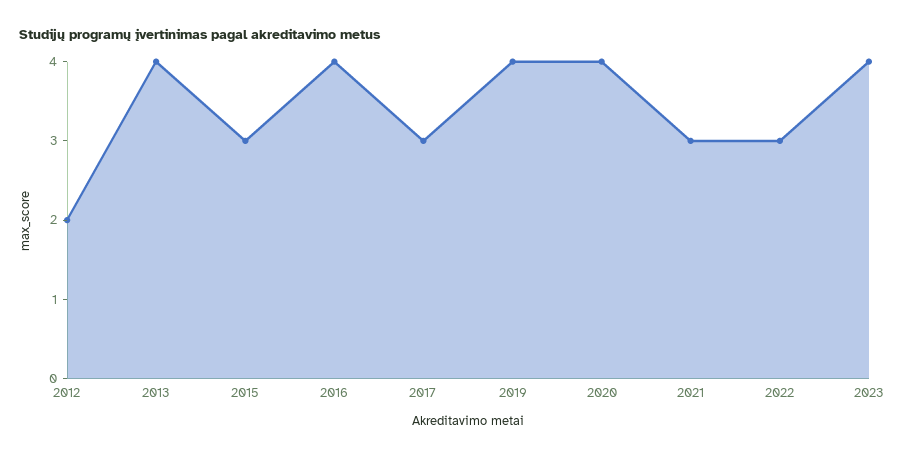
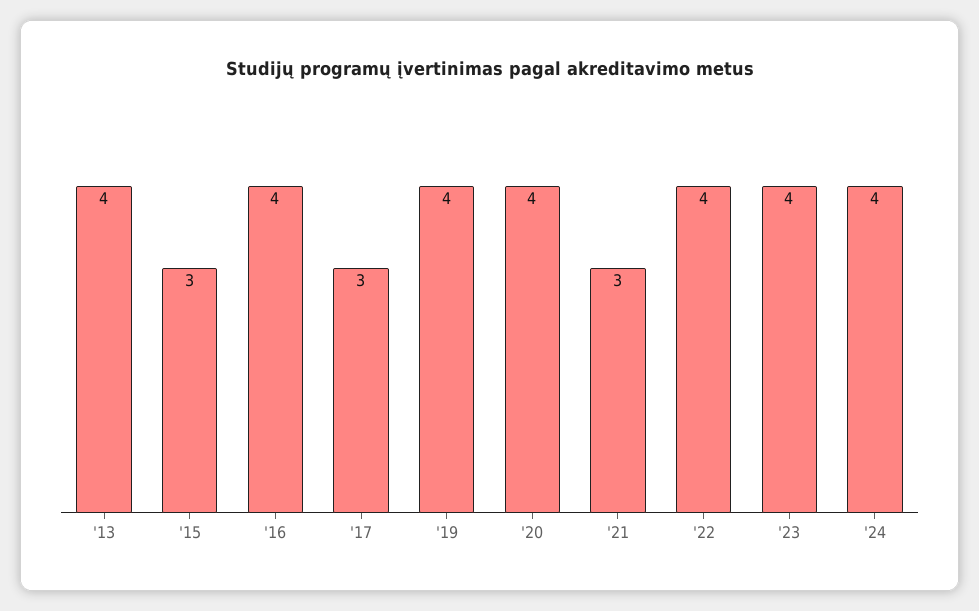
2012: 2 -> none
2022: 3 -> 4
'24: none -> 4

